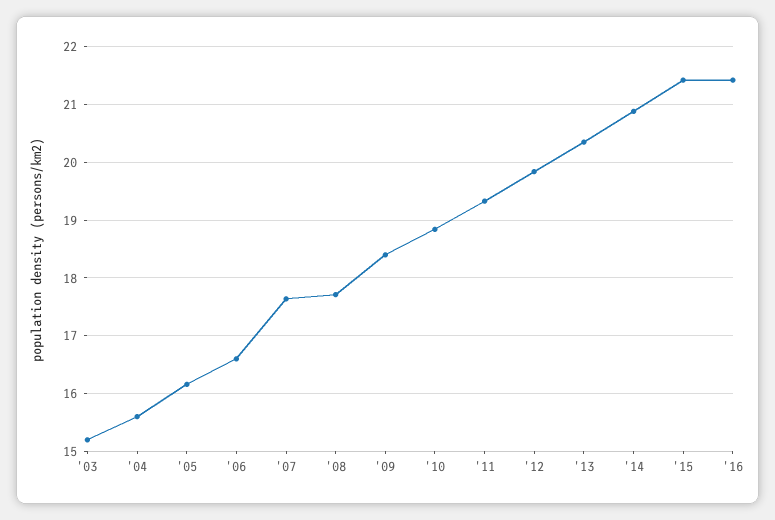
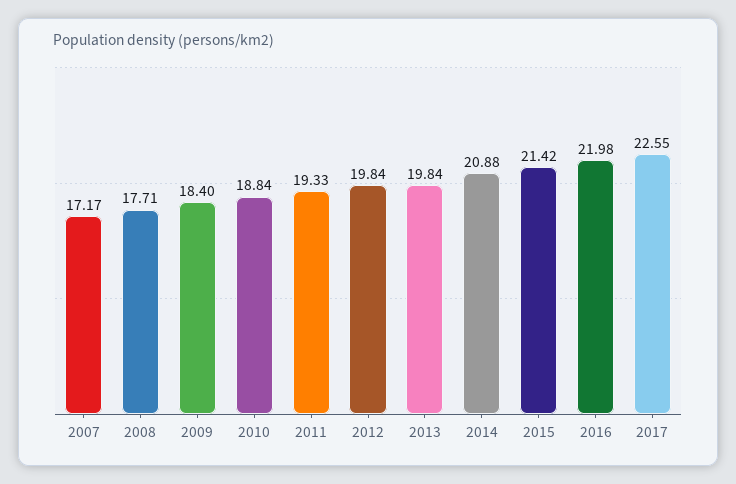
'03: 15.2 -> none
'04: 15.6 -> none
'05: 16.2 -> none
'06: 16.6 -> none
'07: 17.6 -> 17.17
'13: 20.4 -> 19.84
'16: 21.4 -> 21.98
2017: none -> 22.55

